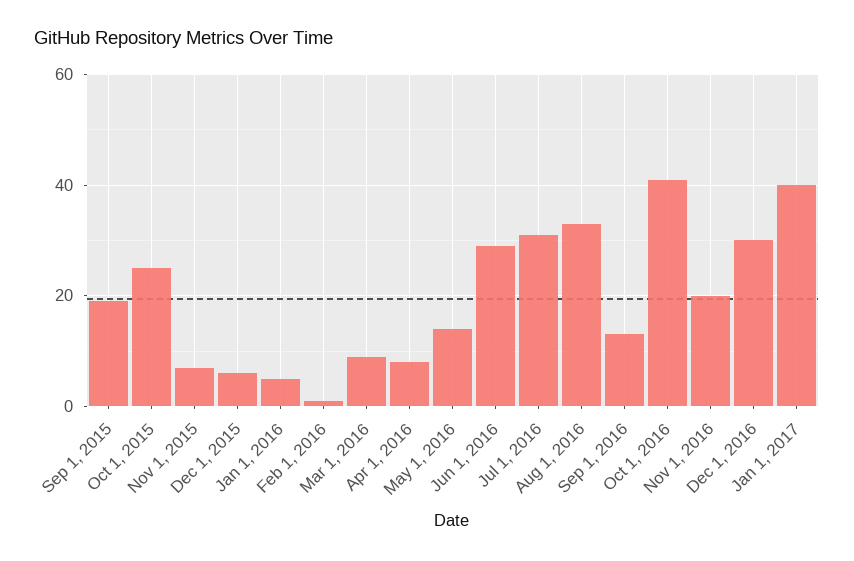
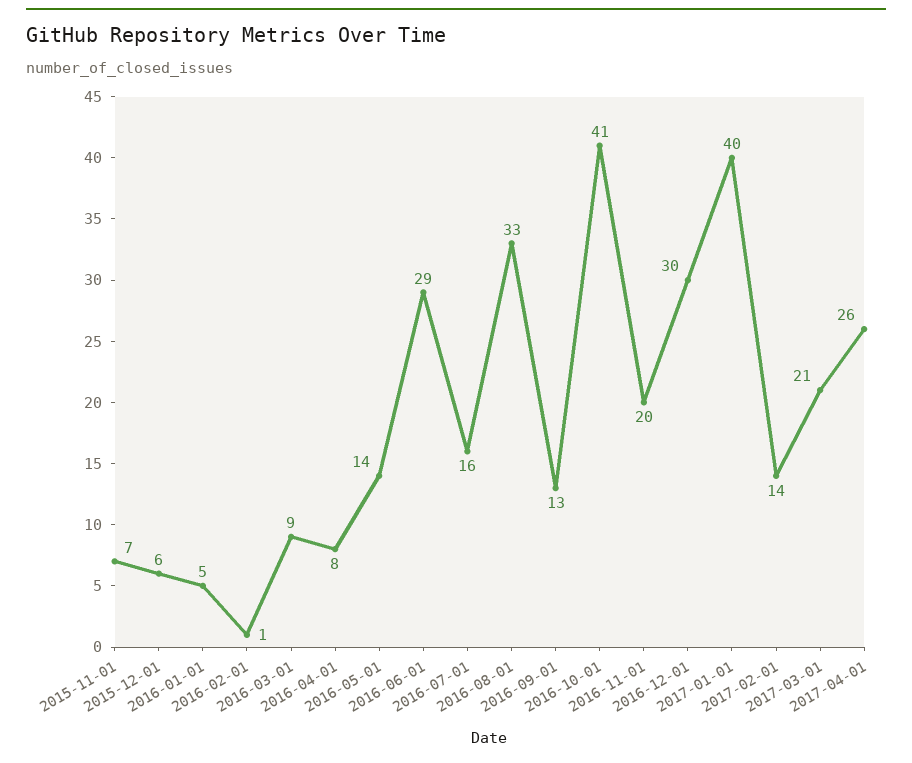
Sep 1, 2015: 20 -> none
Oct 1, 2015: 25 -> none
Jul 1, 2016: 30 -> 16
2017-02-01: none -> 14
2017-03-01: none -> 21
2017-04-01: none -> 26

